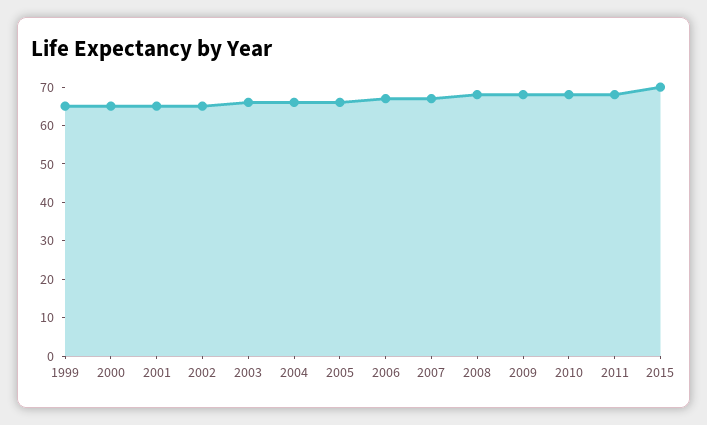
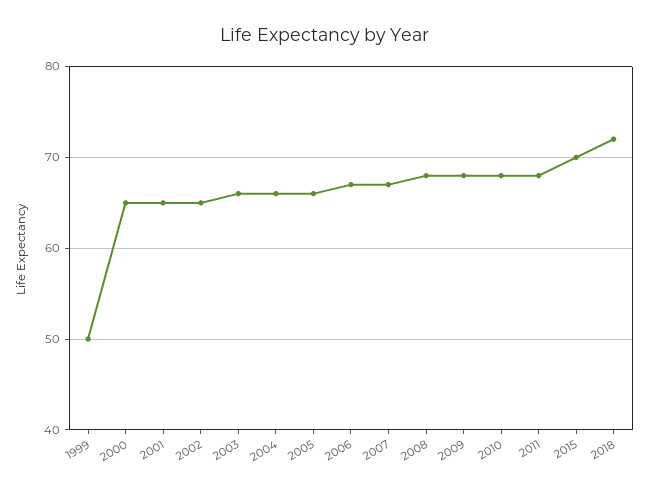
1999: 65 -> 50
2018: none -> 72

